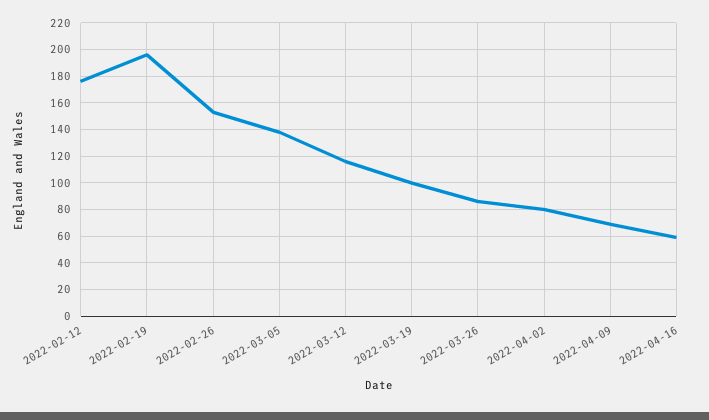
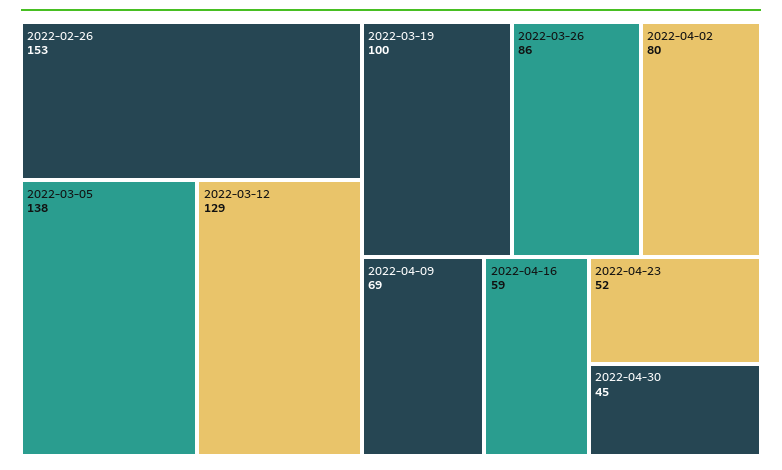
2022-02-12: 175 -> none
2022-02-19: 195 -> none
2022-03-12: 115 -> 129
2022-04-23: none -> 52
2022-04-30: none -> 45

